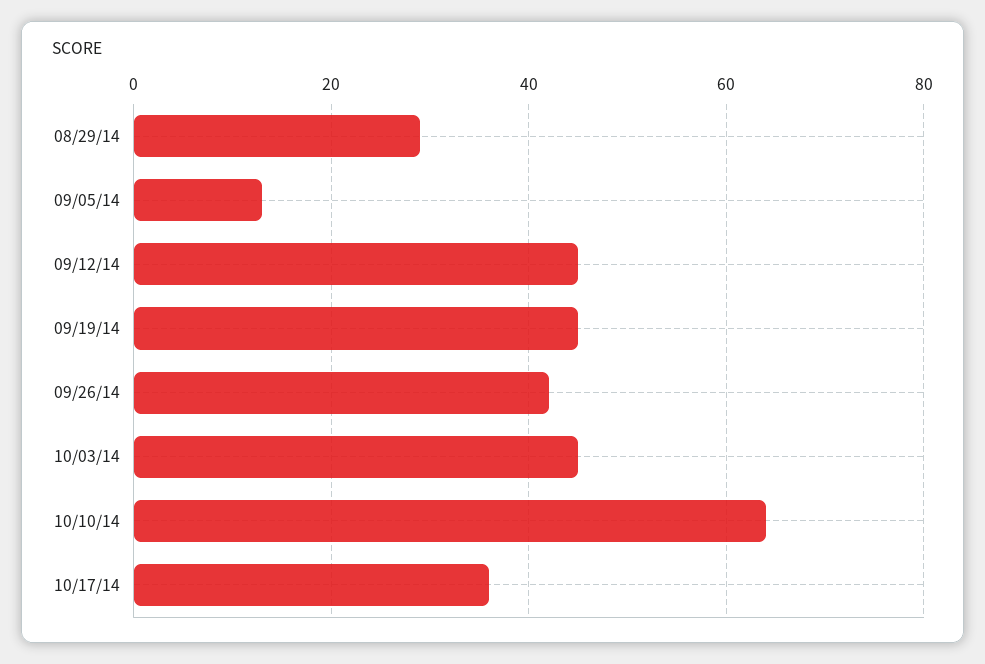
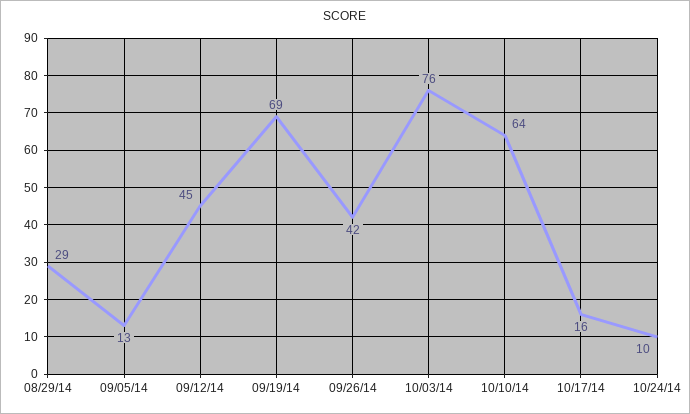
09/19/14: 45 -> 69
10/03/14: 45 -> 76
10/17/14: 35 -> 16
10/24/14: none -> 10

